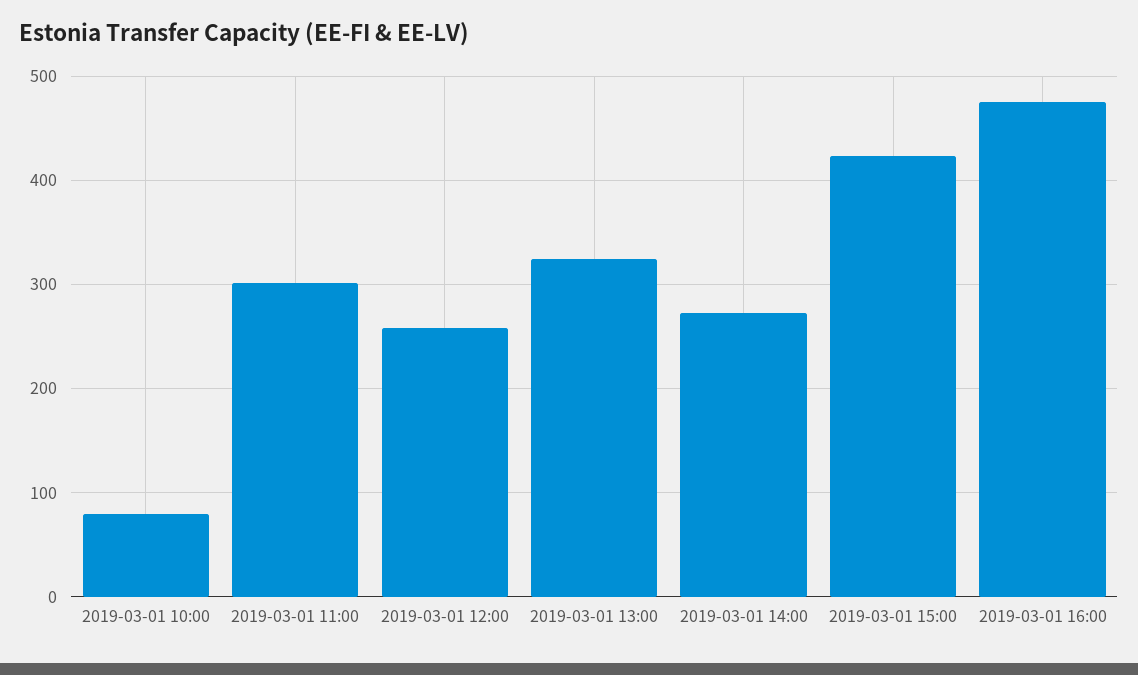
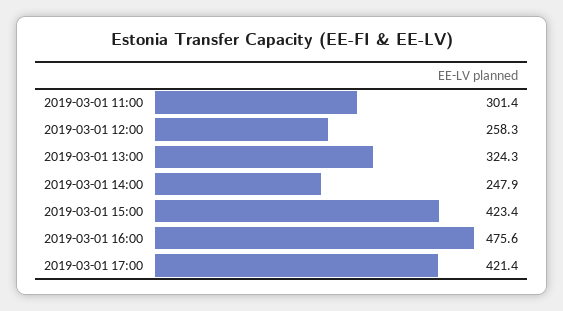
2019-03-01 10:00: 80 -> none
2019-03-01 14:00: 270 -> 247.9
2019-03-01 17:00: none -> 421.4

